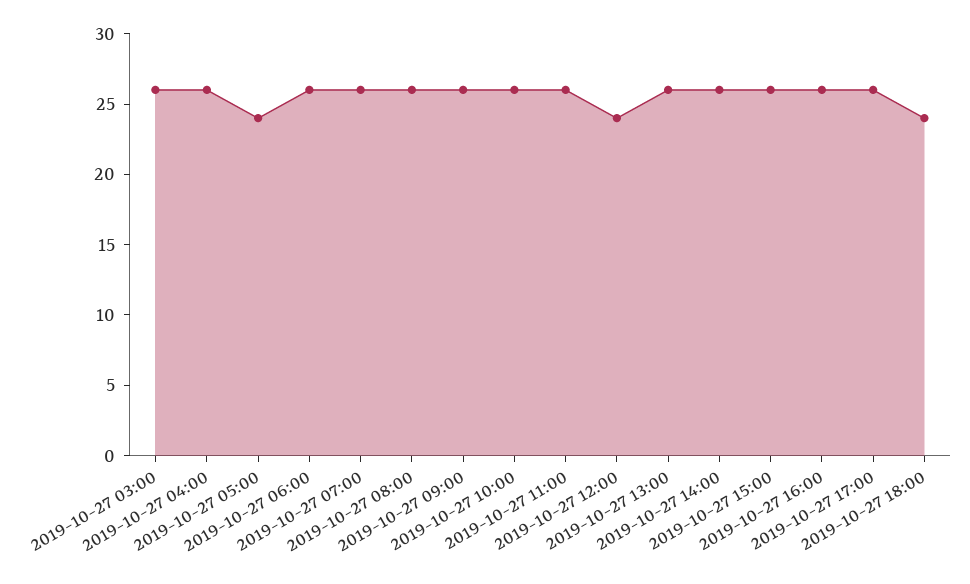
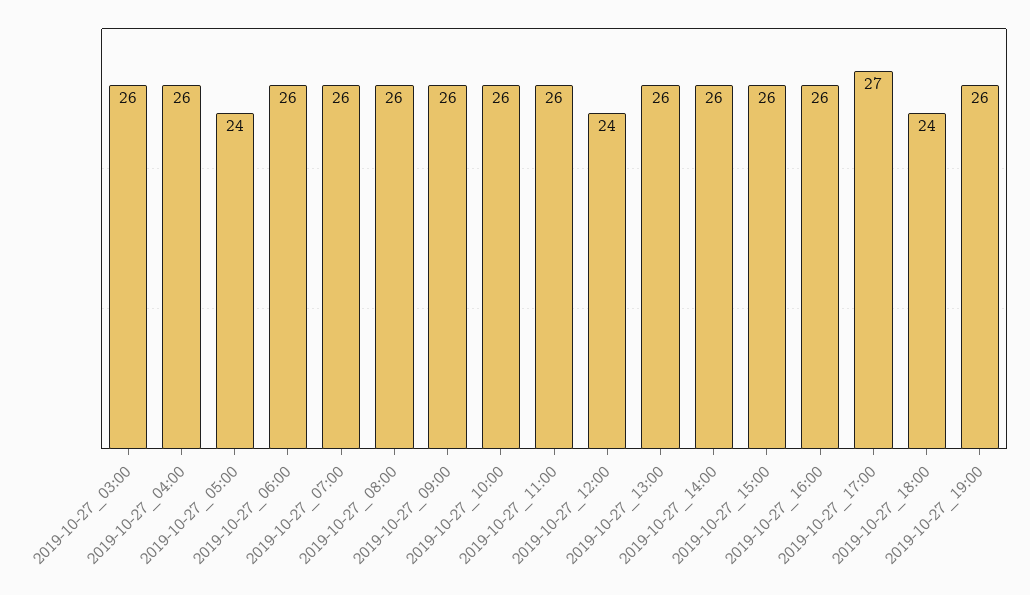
2019-10-27 17:00: 26 -> 27
2019-10-27_19:00: none -> 26

